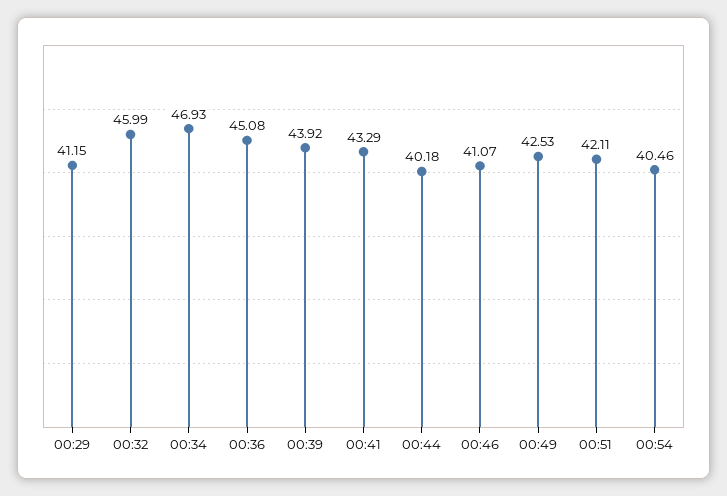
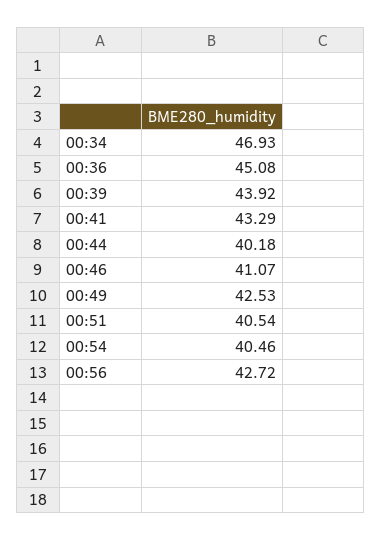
00:29: 41.15 -> none
00:32: 45.99 -> none
00:51: 42.11 -> 40.54
00:56: none -> 42.72

